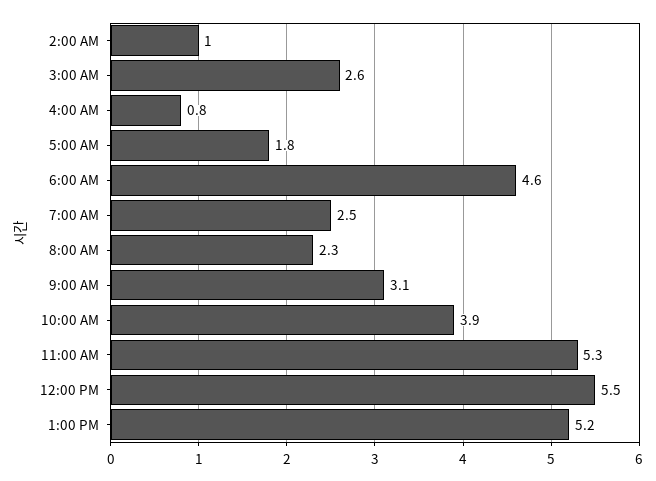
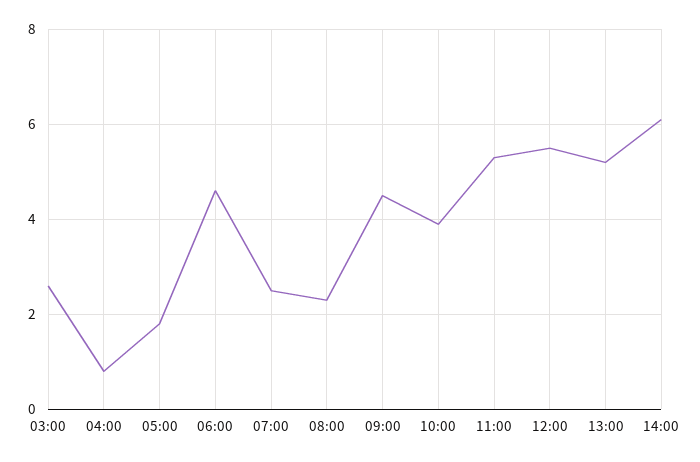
2:00 AM: 1 -> none
9:00 AM: 3.1 -> 4.5
14:00: none -> 6

